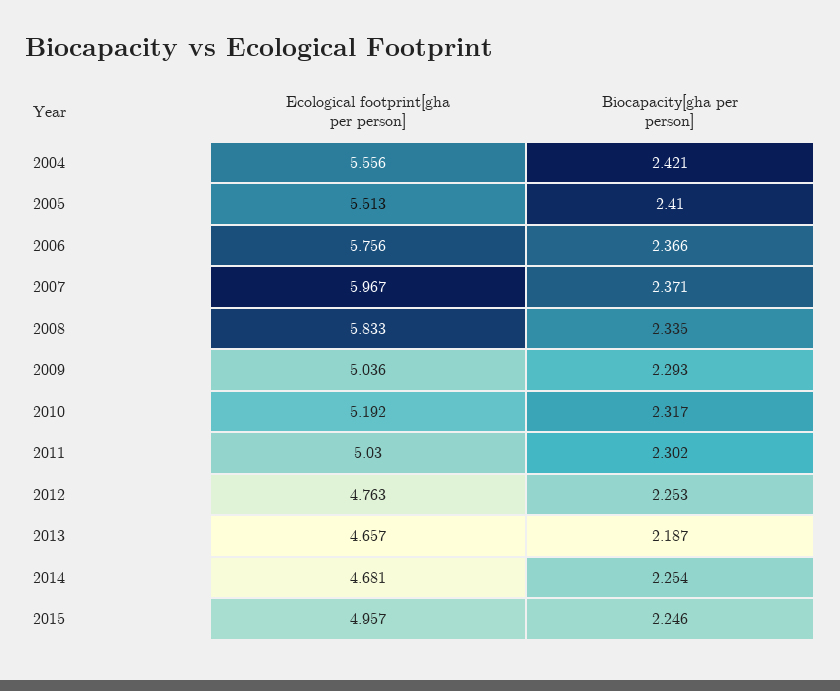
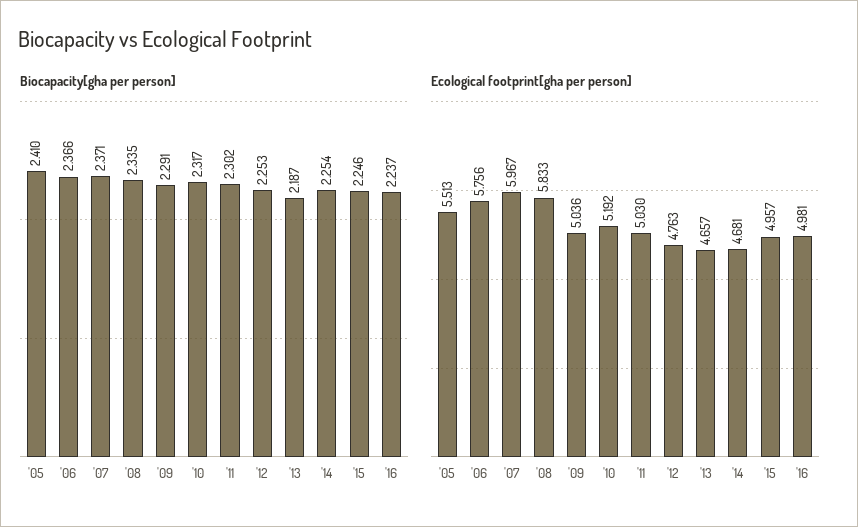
Ecological footprint[gha per person], 2004: 5.556 -> none
Biocapacity[gha per person], 2004: 2.421 -> none
Biocapacity[gha per person], 2009: 2.293 -> 2.291
Biocapacity[gha per person], '16: none -> 2.237
Ecological footprint[gha per person], '16: none -> 4.981

